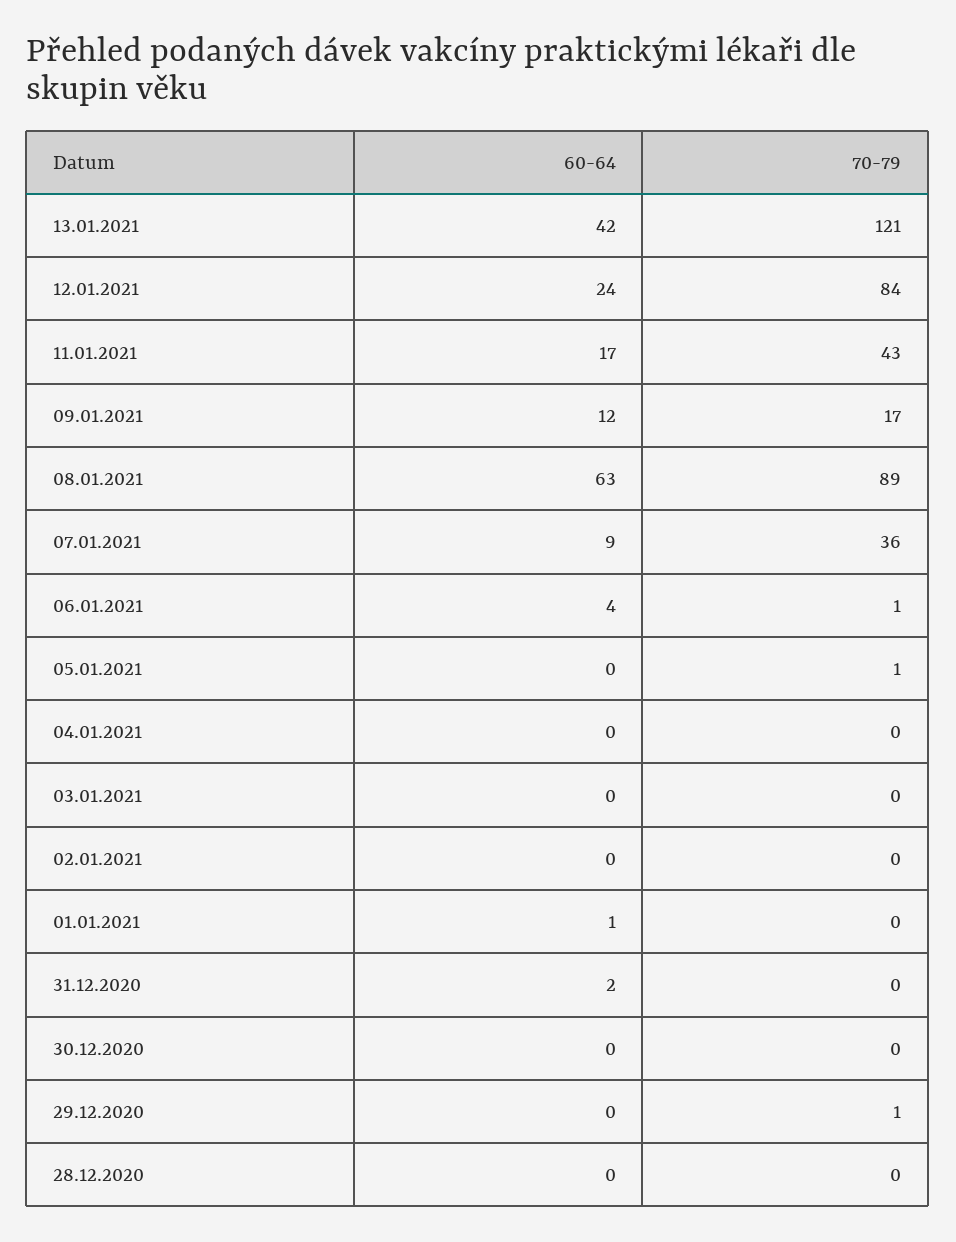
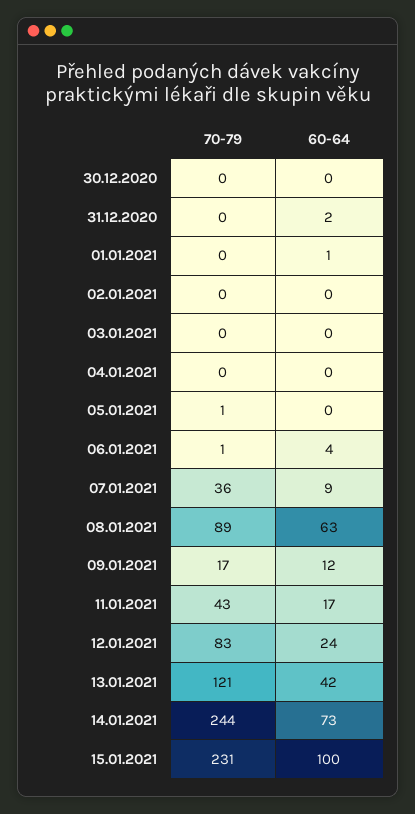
70-79, 12.01.2021: 84 -> 83
60-64, 29.12.2020: 0 -> none
70-79, 29.12.2020: 1 -> none
60-64, 28.12.2020: 0 -> none
70-79, 28.12.2020: 0 -> none
70-79, 14.01.2021: none -> 244
60-64, 14.01.2021: none -> 73
70-79, 15.01.2021: none -> 231
60-64, 15.01.2021: none -> 100

